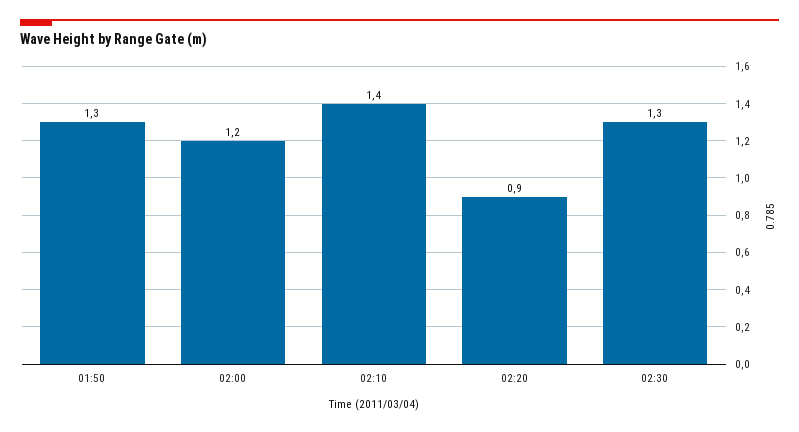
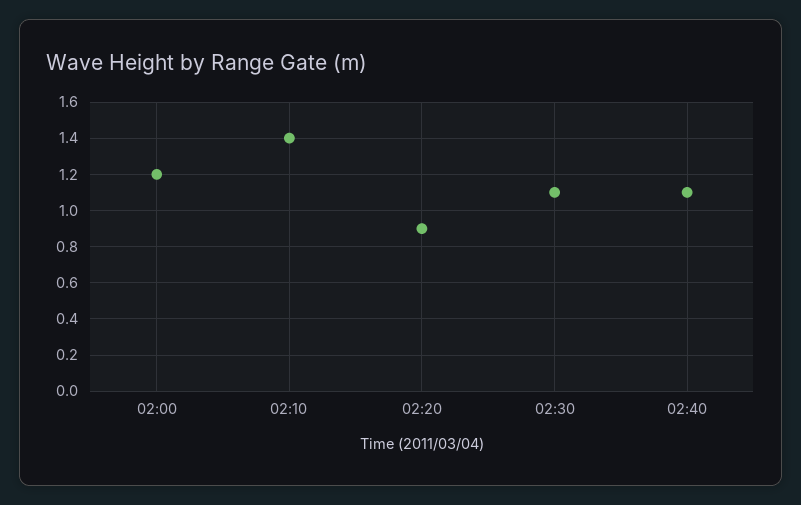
01:50: 1.3 -> none
02:30: 1.3 -> 1.1
02:40: none -> 1.1

